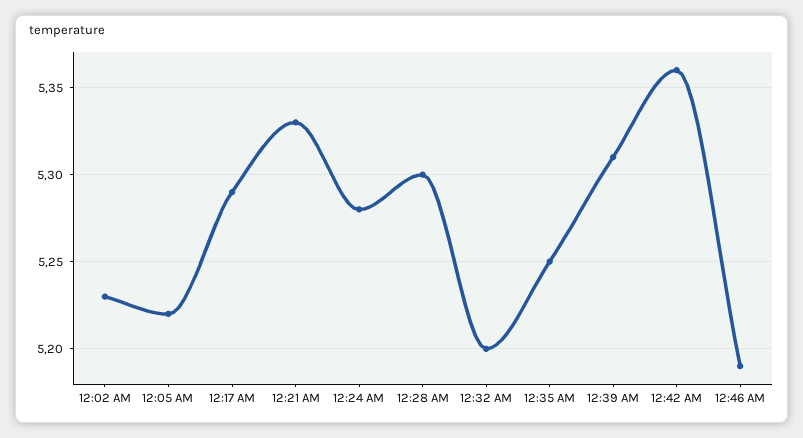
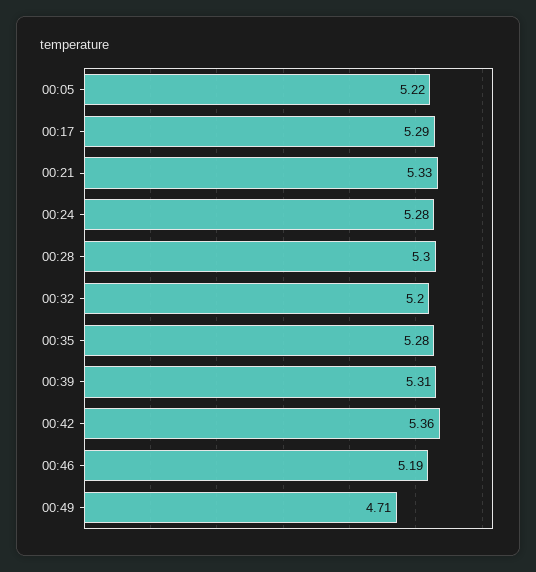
12:02 AM: 5.23 -> none
12:35 AM: 5.25 -> 5.28
00:49: none -> 4.71

